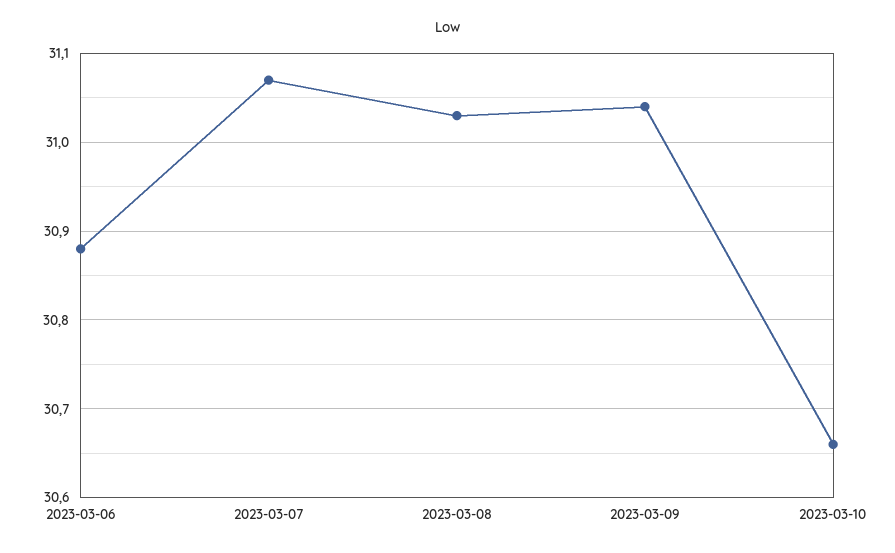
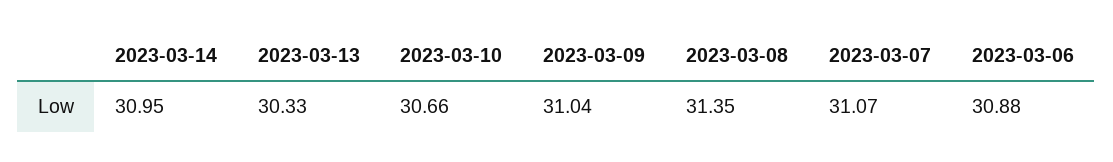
2023-03-08: 31.03 -> 31.35
2023-03-14: none -> 30.95
2023-03-13: none -> 30.33

